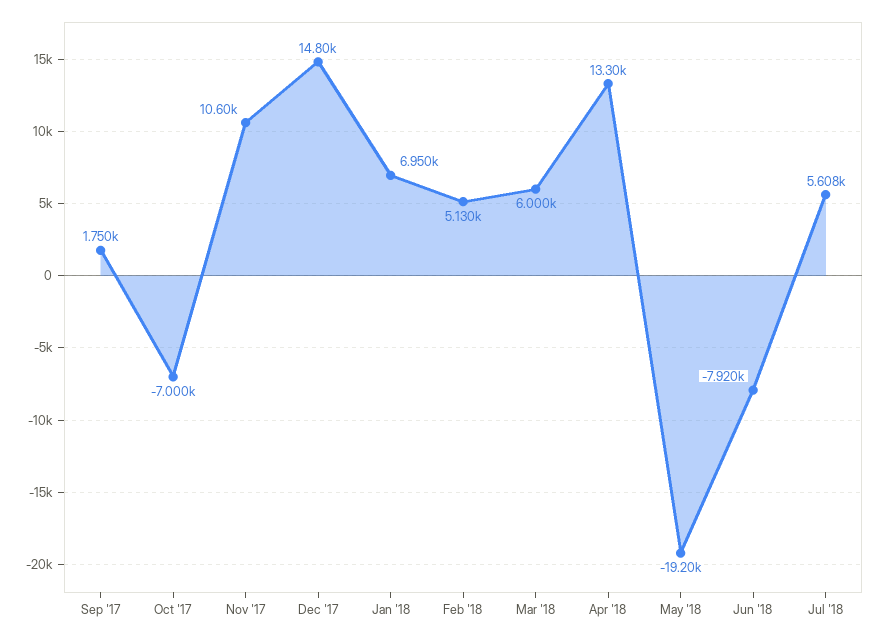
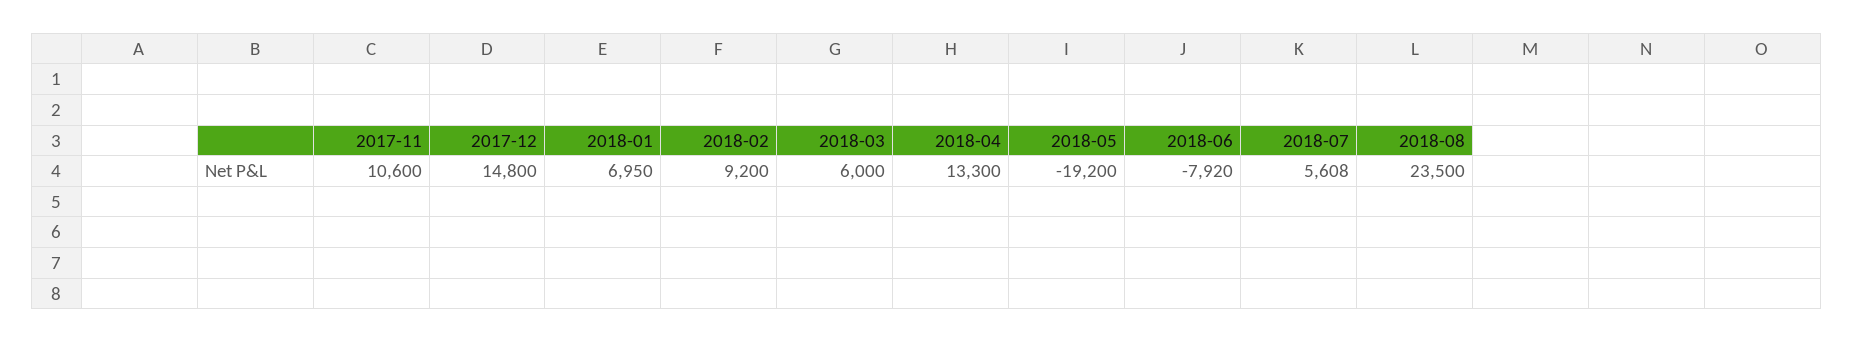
Sep '17: 1750 -> none
Oct '17: -7000 -> none
Feb '18: 5130 -> 9200
2018-08: none -> 23500

